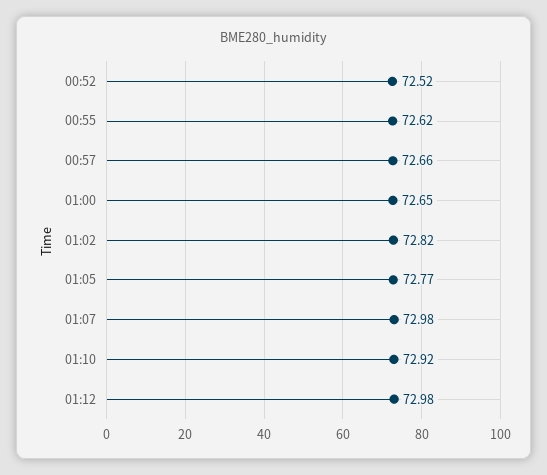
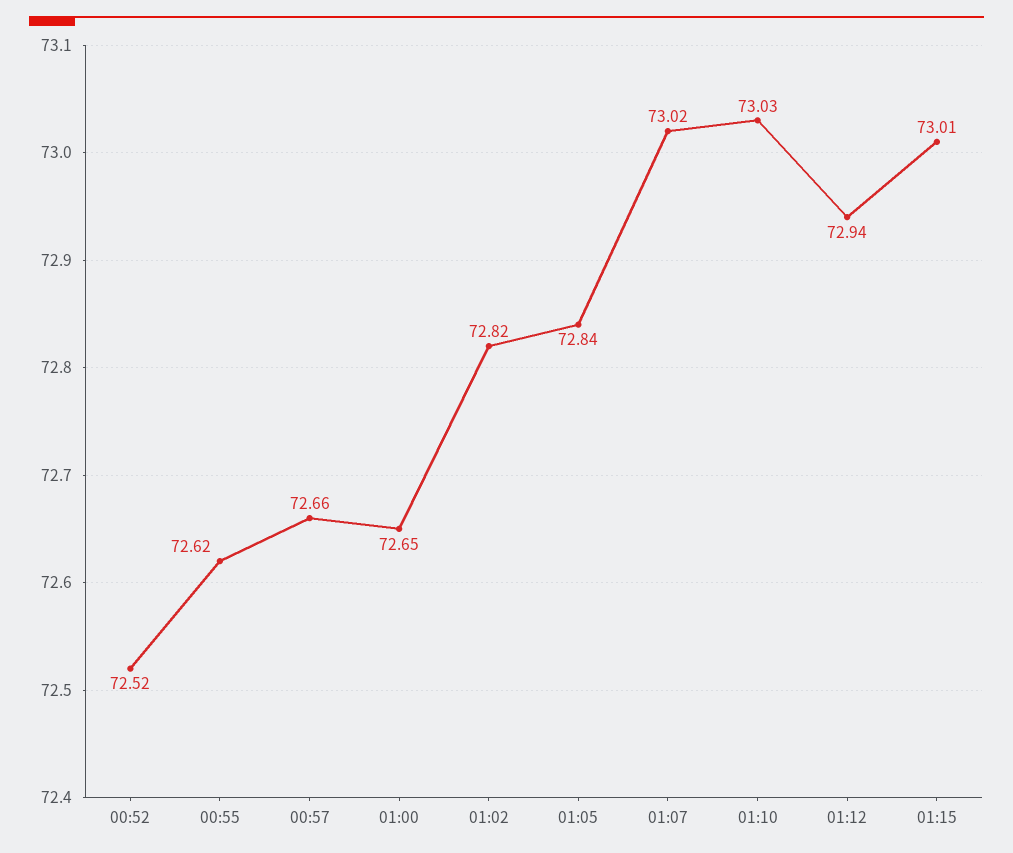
01:05: 72.77 -> 72.84
01:07: 72.98 -> 73.02
01:10: 72.92 -> 73.03
01:12: 72.98 -> 72.94
01:15: none -> 73.01

